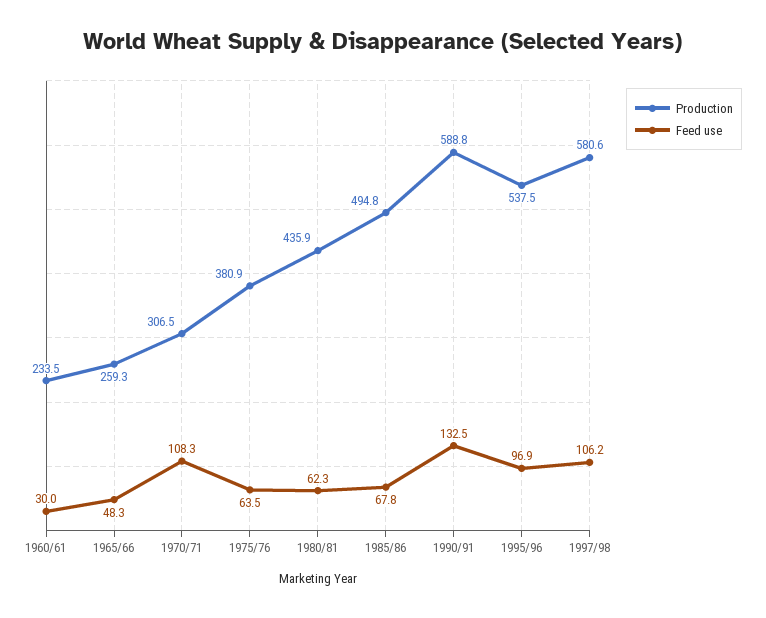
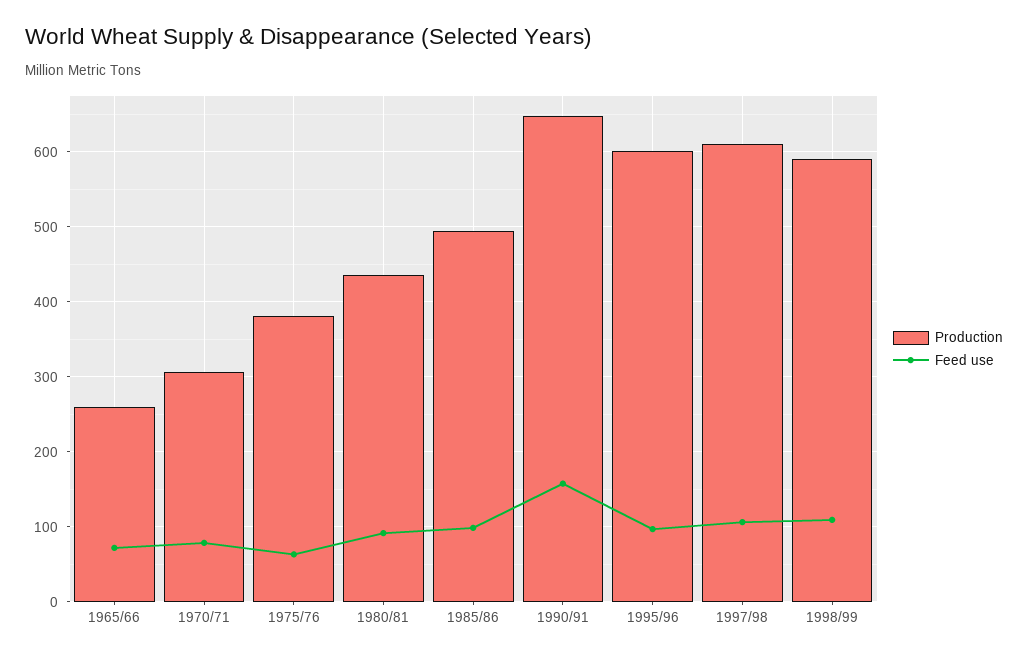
Production, 1960/61: 233.5 -> none
Feed use, 1960/61: 30 -> none
Feed use, 1965/66: 48.3 -> 70
Feed use, 1970/71: 108.3 -> 80
Feed use, 1980/81: 62.3 -> 90
Feed use, 1985/86: 67.8 -> 100
Production, 1990/91: 588.8 -> 650
Feed use, 1990/91: 132.5 -> 160
Production, 1995/96: 537.5 -> 600
Production, 1997/98: 580.6 -> 610
Production, 1998/99: none -> 590
Feed use, 1998/99: none -> 110

